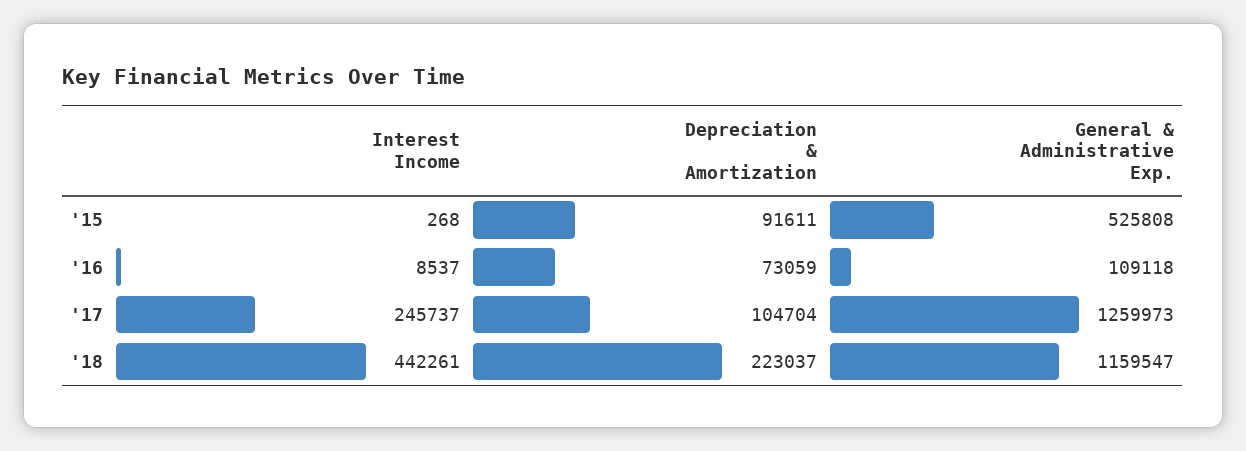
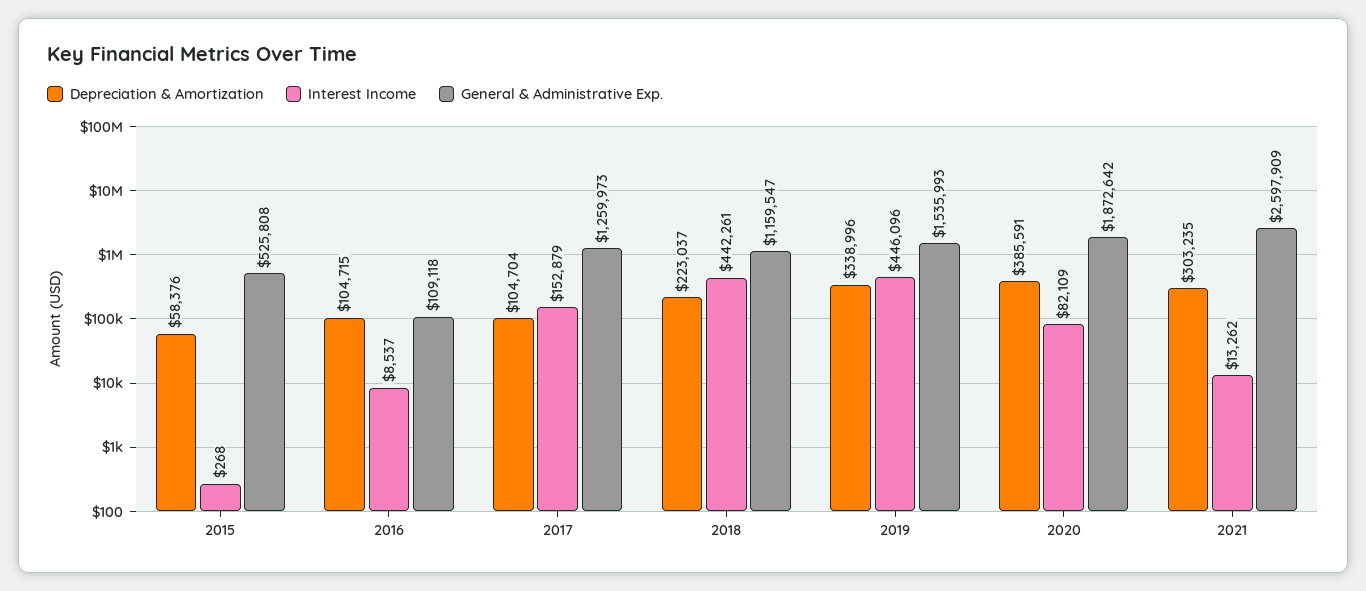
Depreciation & Amortization, '15: 91611 -> 58376
Depreciation & Amortization, '16: 73059 -> 104715
Interest Income, '17: 245737 -> 152879
Depreciation & Amortization, 2019: none -> 338996
Interest Income, 2019: none -> 446096
General & Administrative Exp., 2019: none -> 1535993
Depreciation & Amortization, 2020: none -> 385591
Interest Income, 2020: none -> 82109
General & Administrative Exp., 2020: none -> 1872642
Depreciation & Amortization, 2021: none -> 303235
Interest Income, 2021: none -> 13262
General & Administrative Exp., 2021: none -> 2597909

